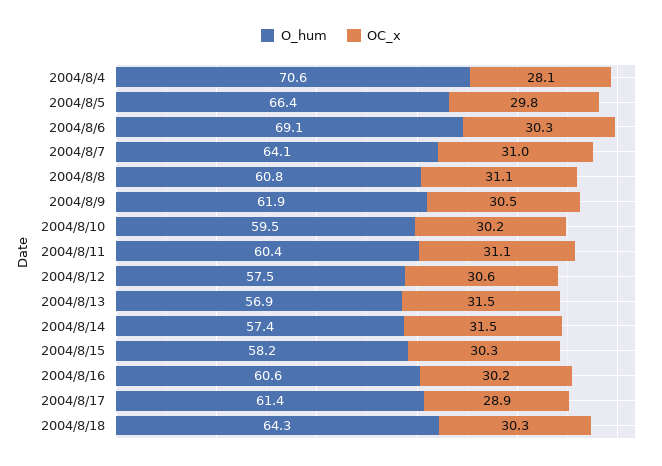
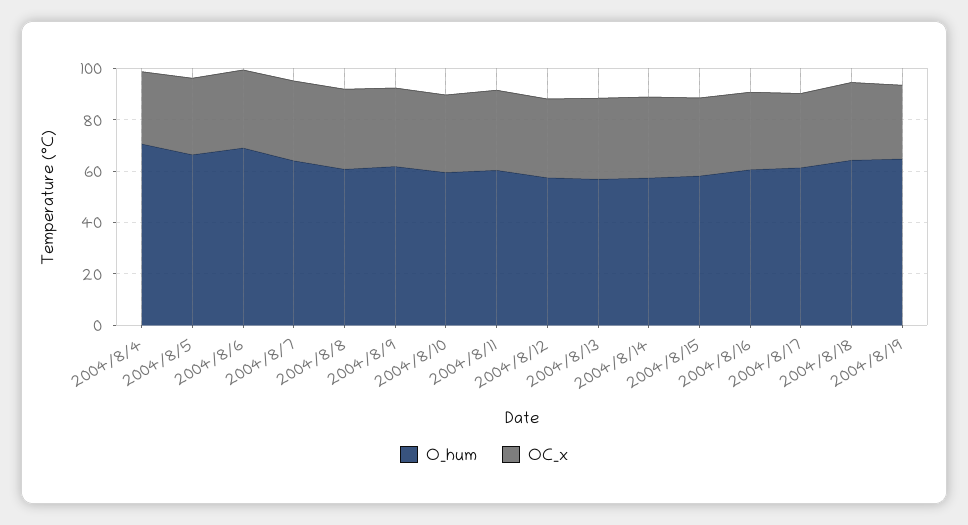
O_hum, 2004/8/19: none -> 65
OC_x, 2004/8/19: none -> 30

